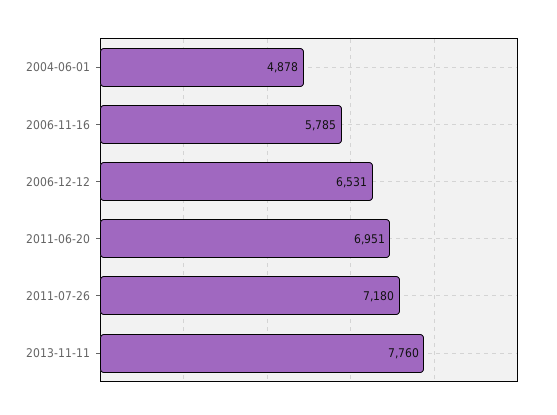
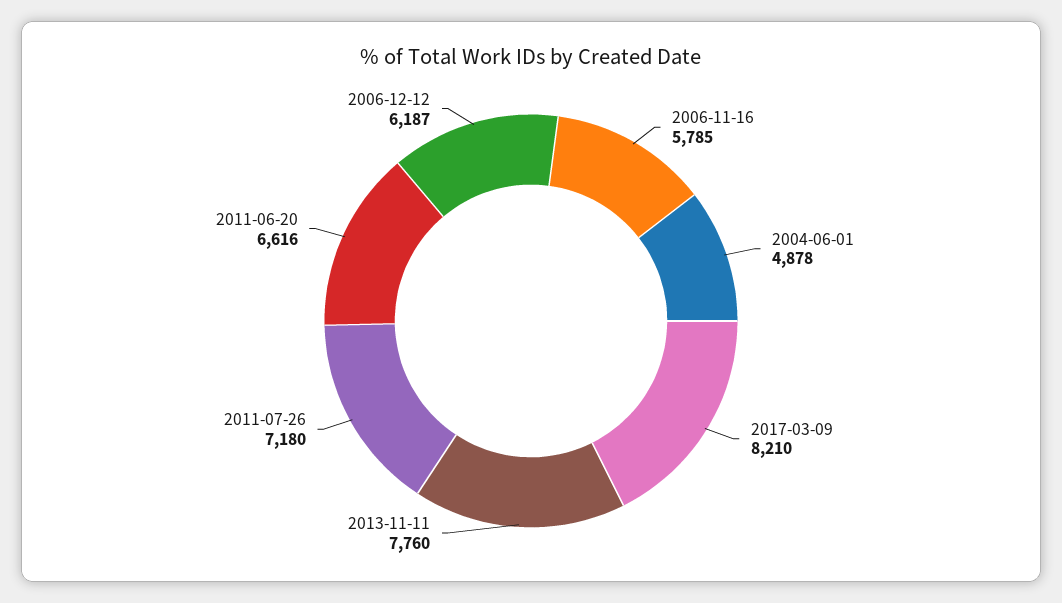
2006-12-12: 6531 -> 6187
2011-06-20: 6951 -> 6616
2017-03-09: none -> 8210

